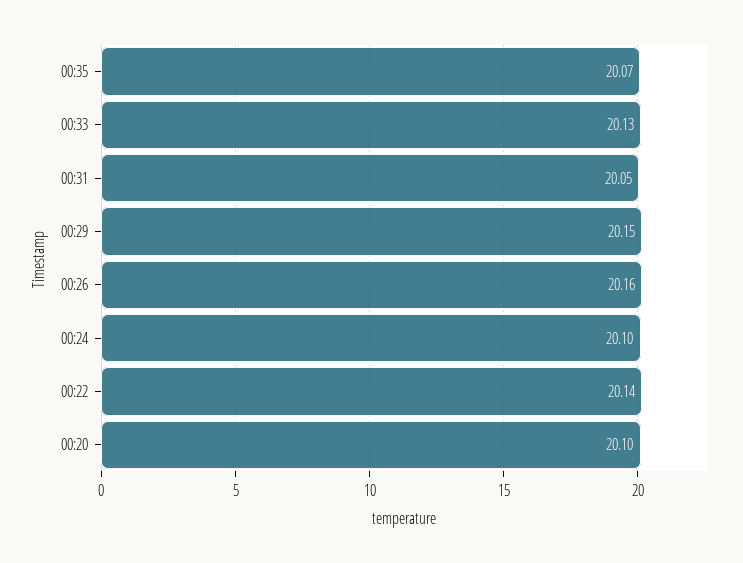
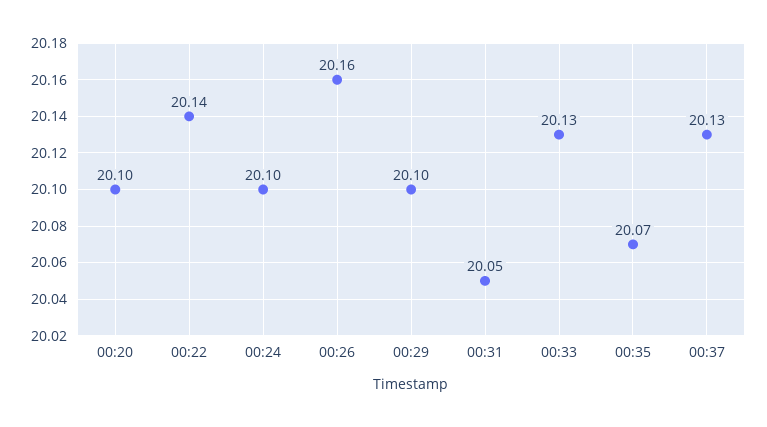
00:29: 20.15 -> 20.1
00:37: none -> 20.13

